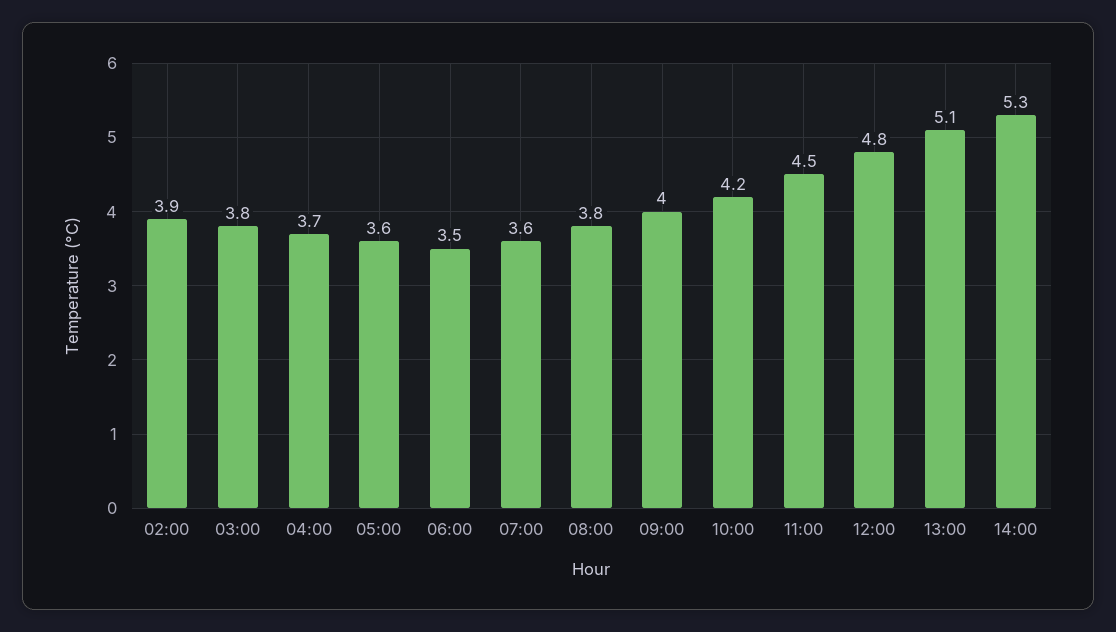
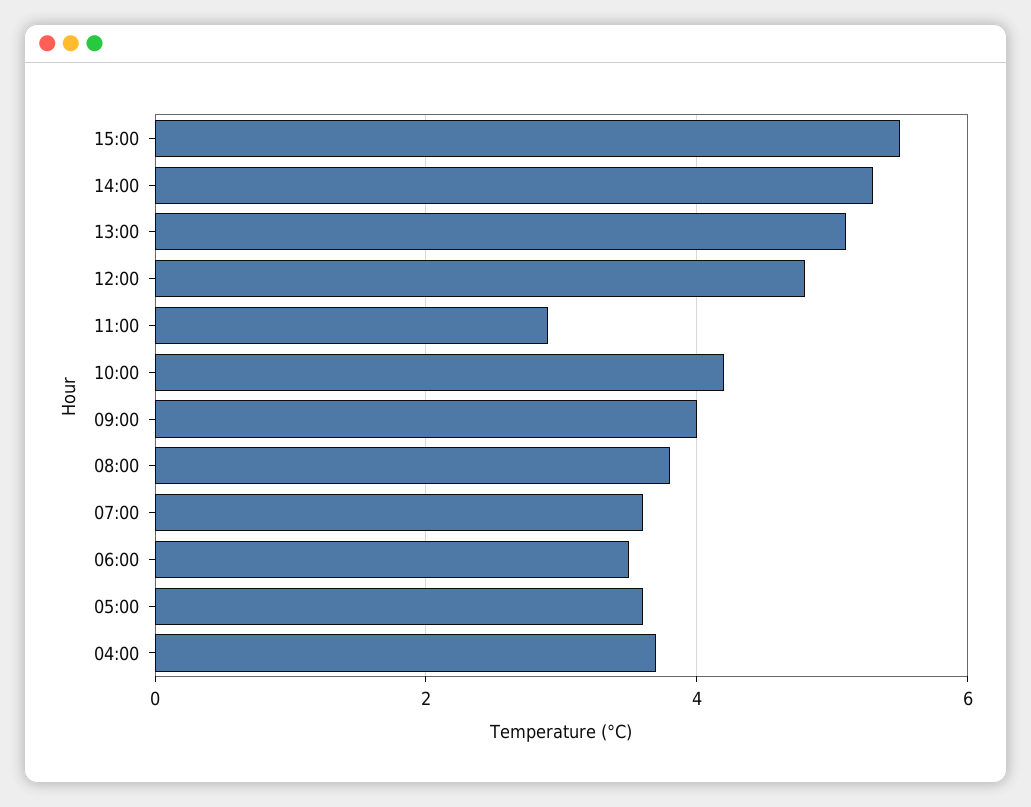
02:00: 3.9 -> none
03:00: 3.8 -> none
11:00: 4.5 -> 3
15:00: none -> 5.5

